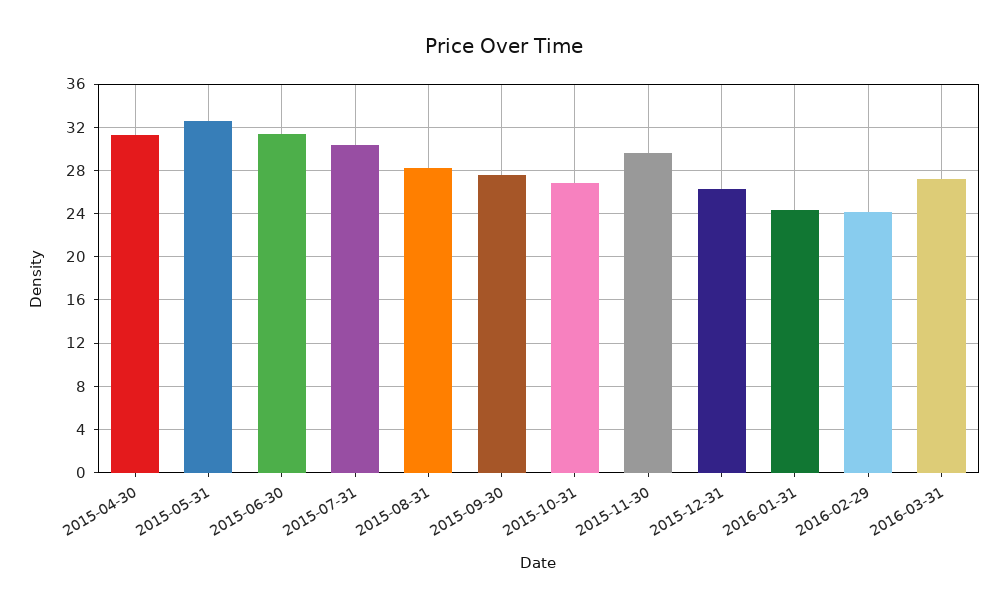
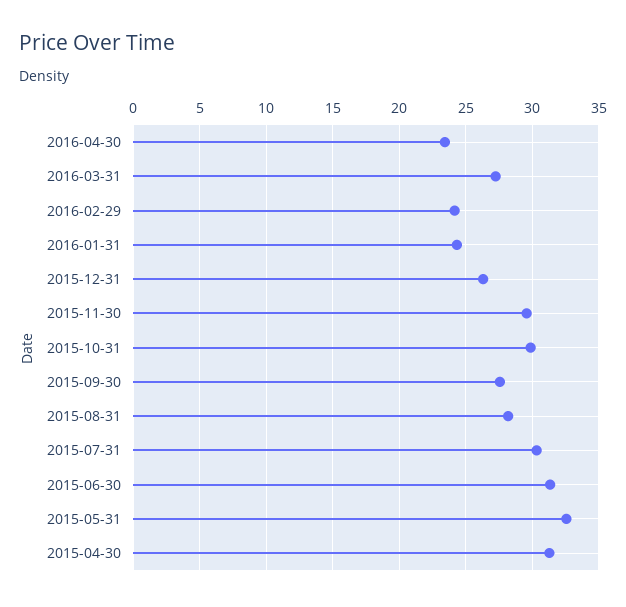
2015-10-31: 27 -> 30
2016-04-30: none -> 23.5

